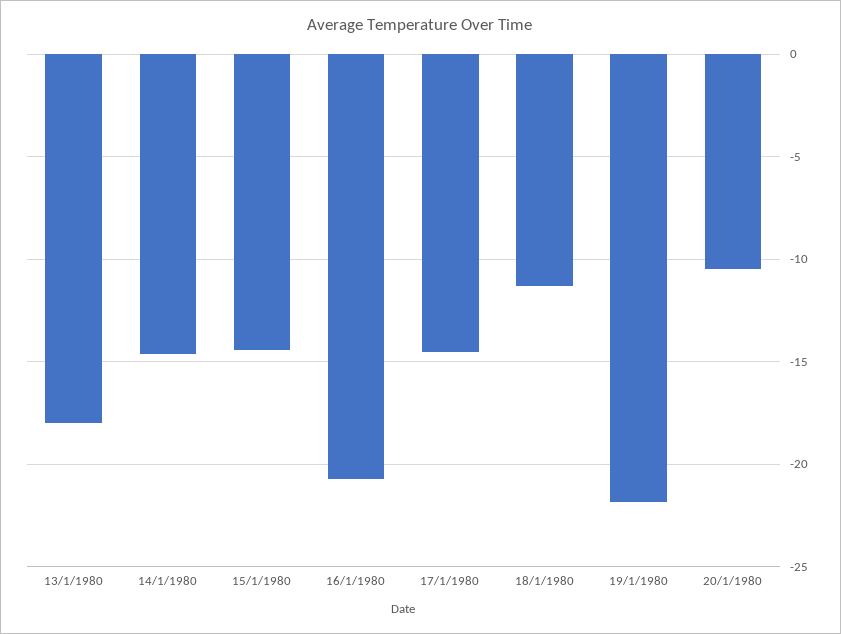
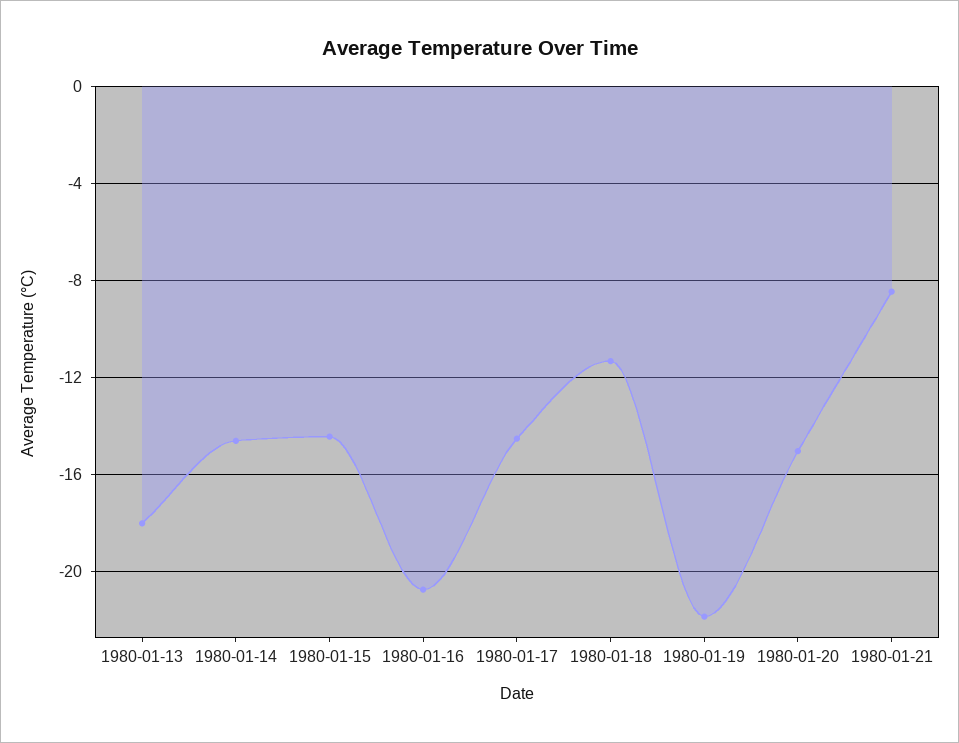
20/1/1980: -10.5 -> -15
1980-01-21: none -> -8.5

